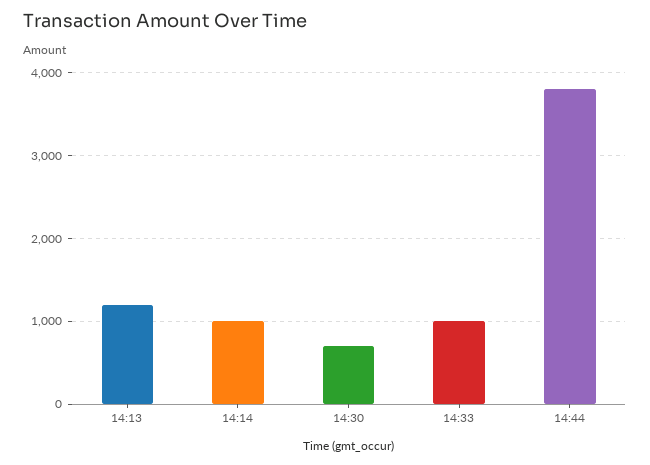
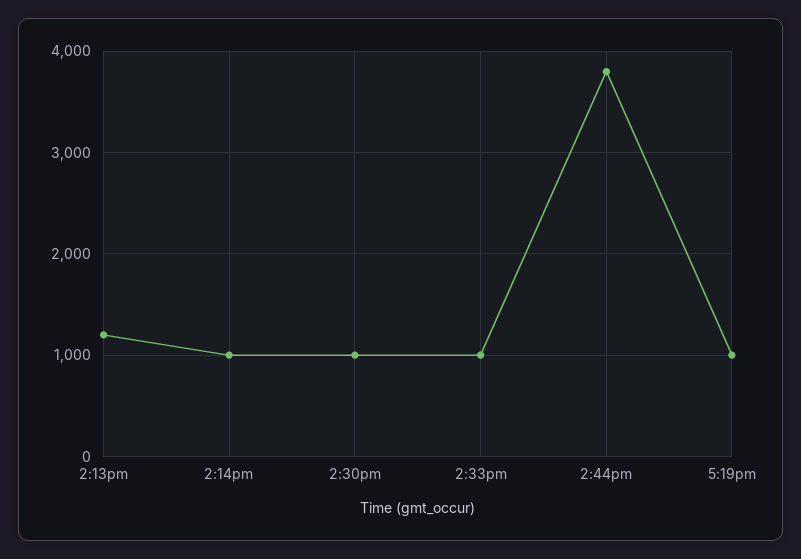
14:30: 700 -> 1000
5:19pm: none -> 1000

